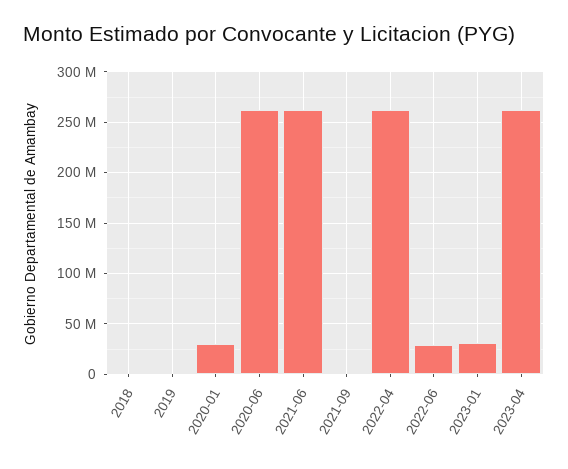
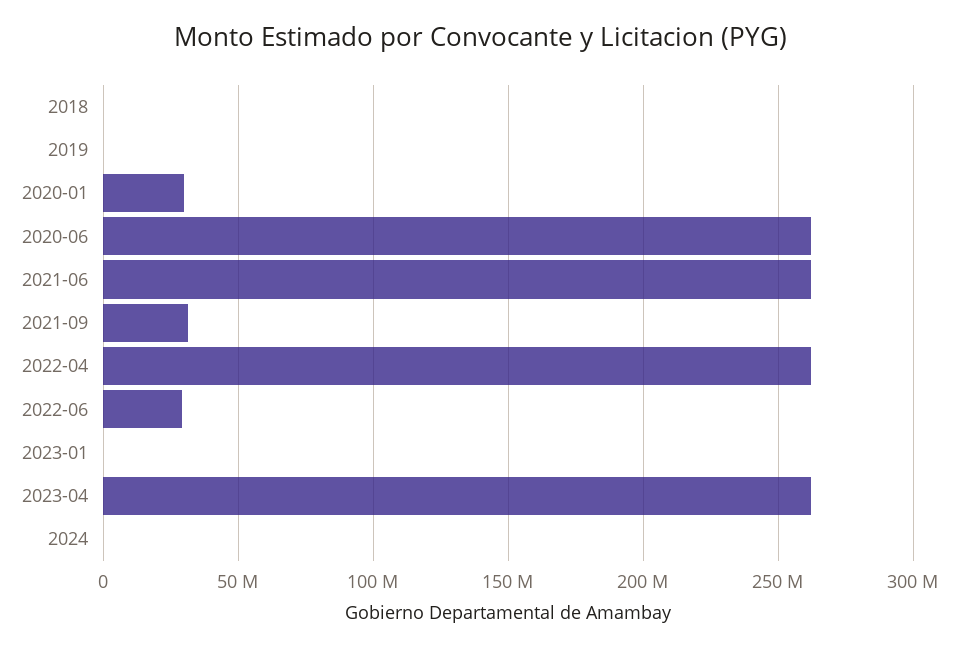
2021-09: 0 -> 30000000
2023-01: 30000000 -> 0
2024: none -> 0

